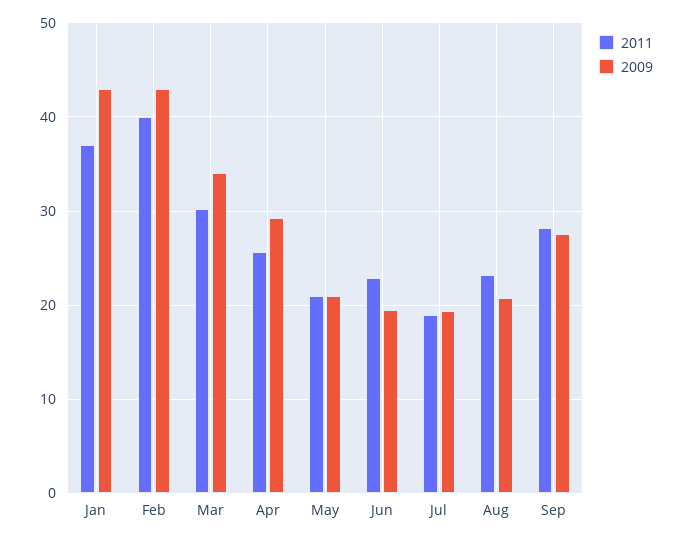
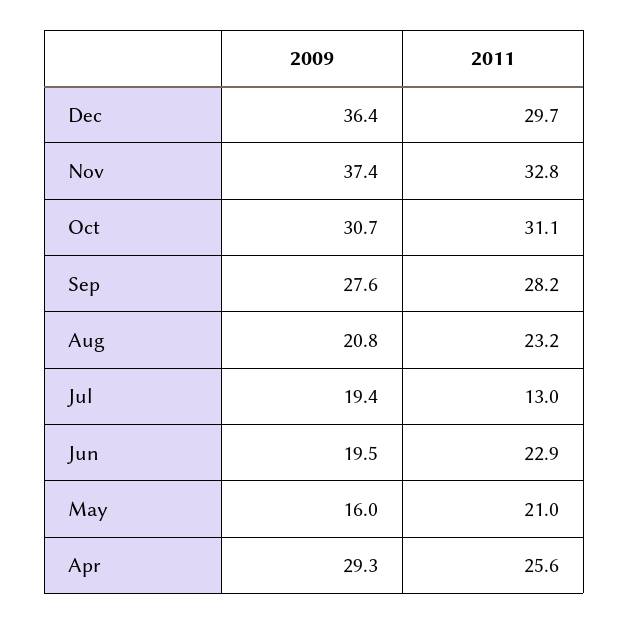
2011, Jan: 37 -> none
2009, Jan: 43 -> none
2011, Feb: 40 -> none
2009, Feb: 43 -> none
2011, Mar: 30 -> none
2009, Mar: 34 -> none
2009, May: 21 -> 16
2011, Jul: 19 -> 13
2009, Dec: none -> 36.4
2011, Dec: none -> 29.7
2009, Nov: none -> 37.4
2011, Nov: none -> 32.8
2009, Oct: none -> 30.7
2011, Oct: none -> 31.1

